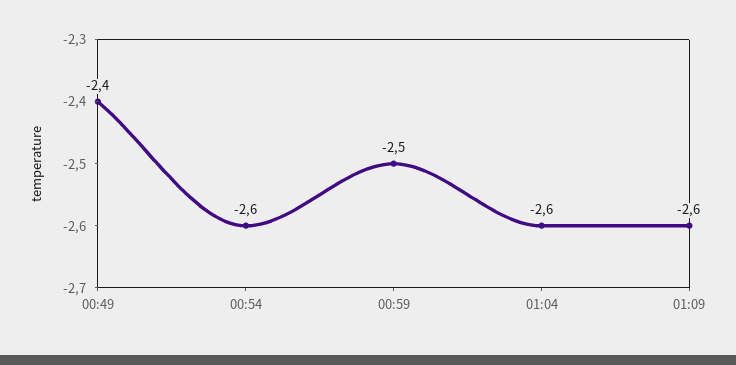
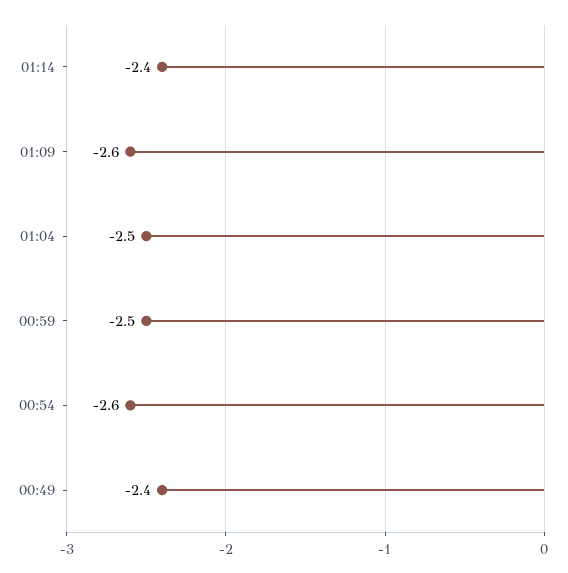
01:04: -2.6 -> -2.5
01:14: none -> -2.4

